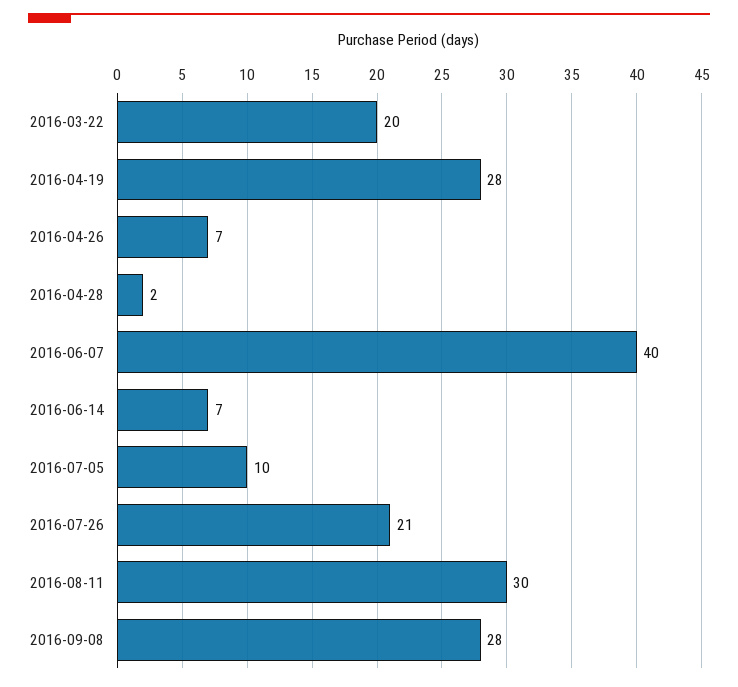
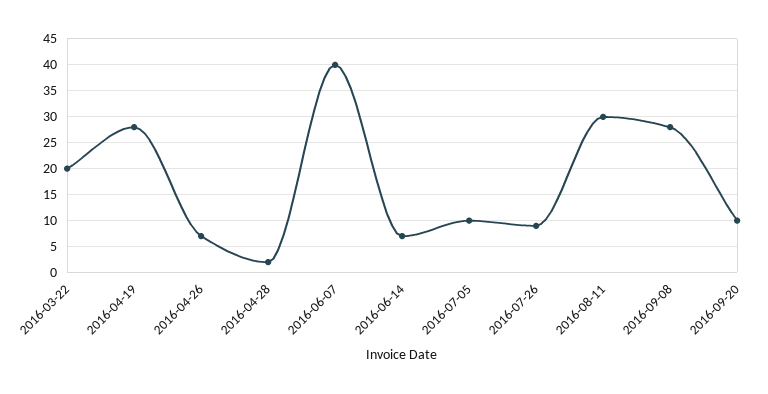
2016-07-26: 21 -> 10
2016-09-20: none -> 10

